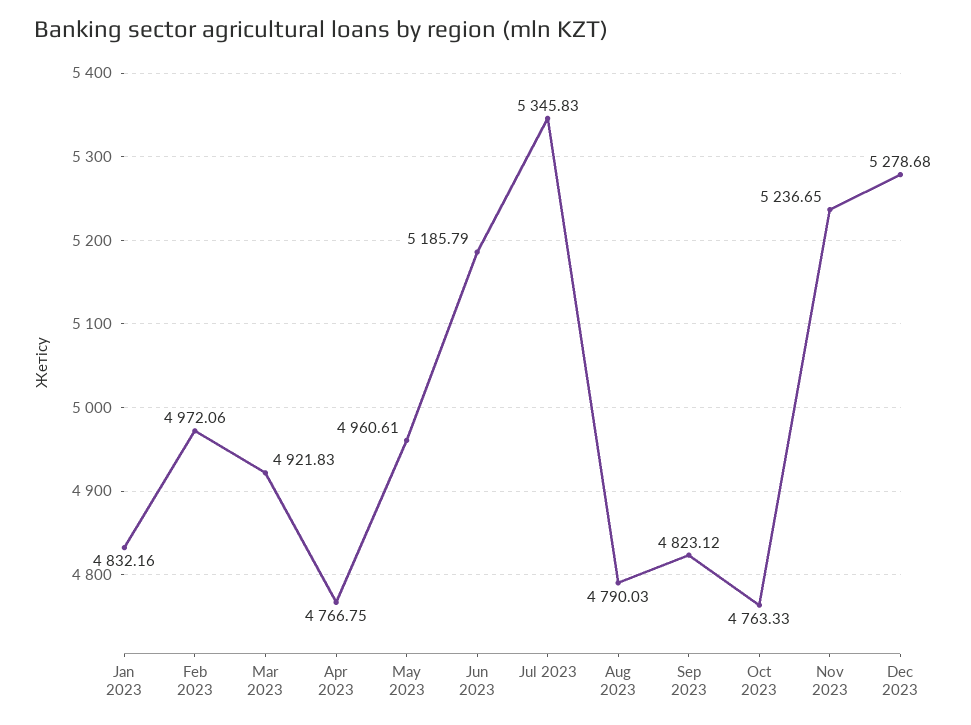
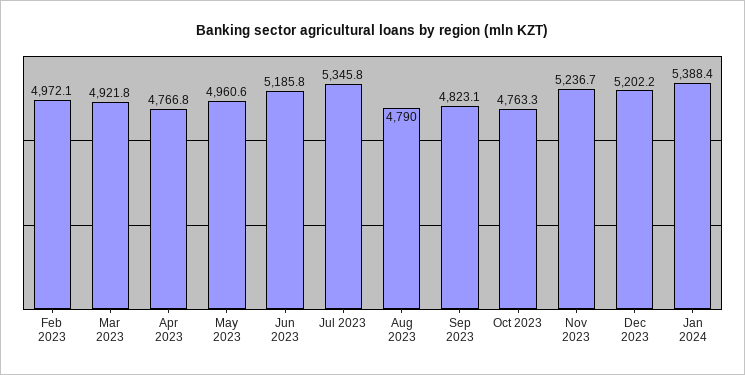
Jan 2023: 4832.16 -> none
Dec 2023: 5278.68 -> 5202.2
Jan 2024: none -> 5388.4

